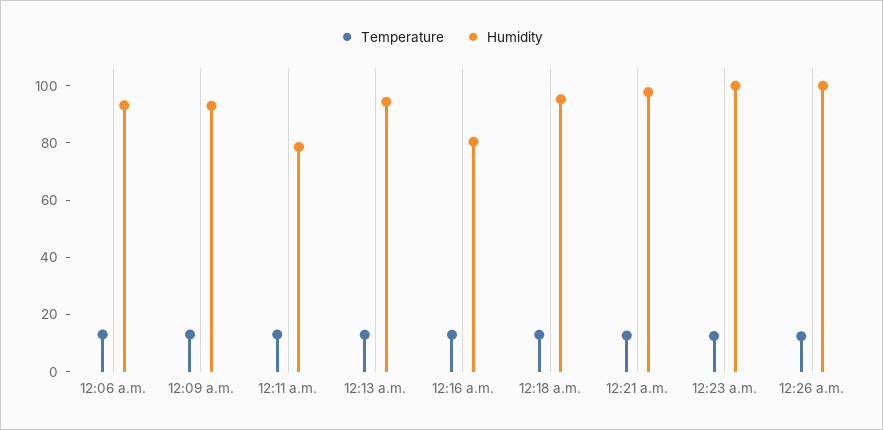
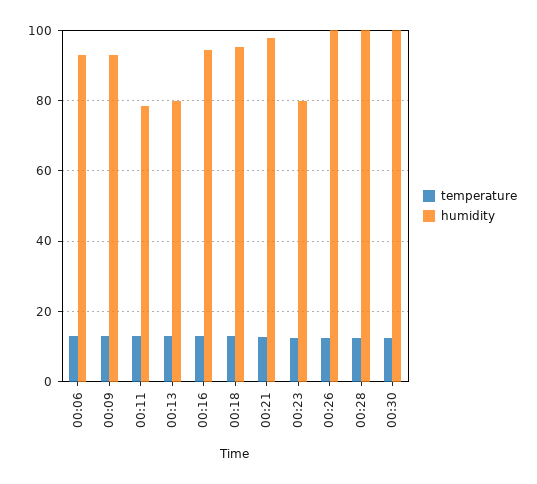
Humidity, 12:13 a.m.: 95 -> 80
Humidity, 12:16 a.m.: 80 -> 94
Humidity, 12:23 a.m.: 100 -> 80
Temperature, 00:28: none -> 12
Humidity, 00:28: none -> 100
Temperature, 00:30: none -> 12
Humidity, 00:30: none -> 100

